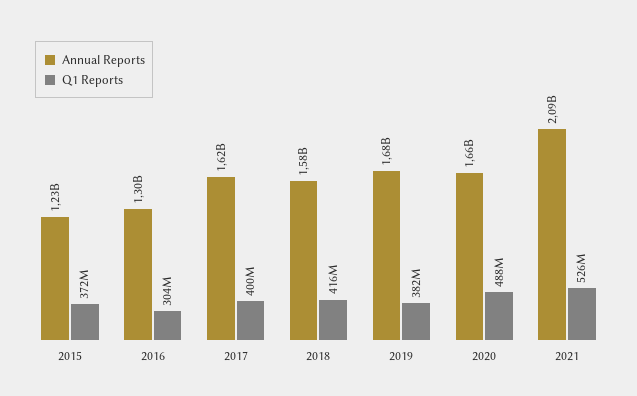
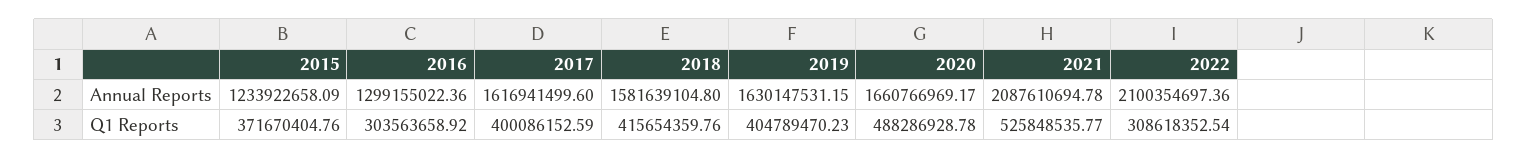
Annual Reports, 2019: 1680000000 -> 1630147531.15
Q1 Reports, 2019: 382000000 -> 404789470.23
Annual Reports, 2022: none -> 2100354697.36
Q1 Reports, 2022: none -> 308618352.54

